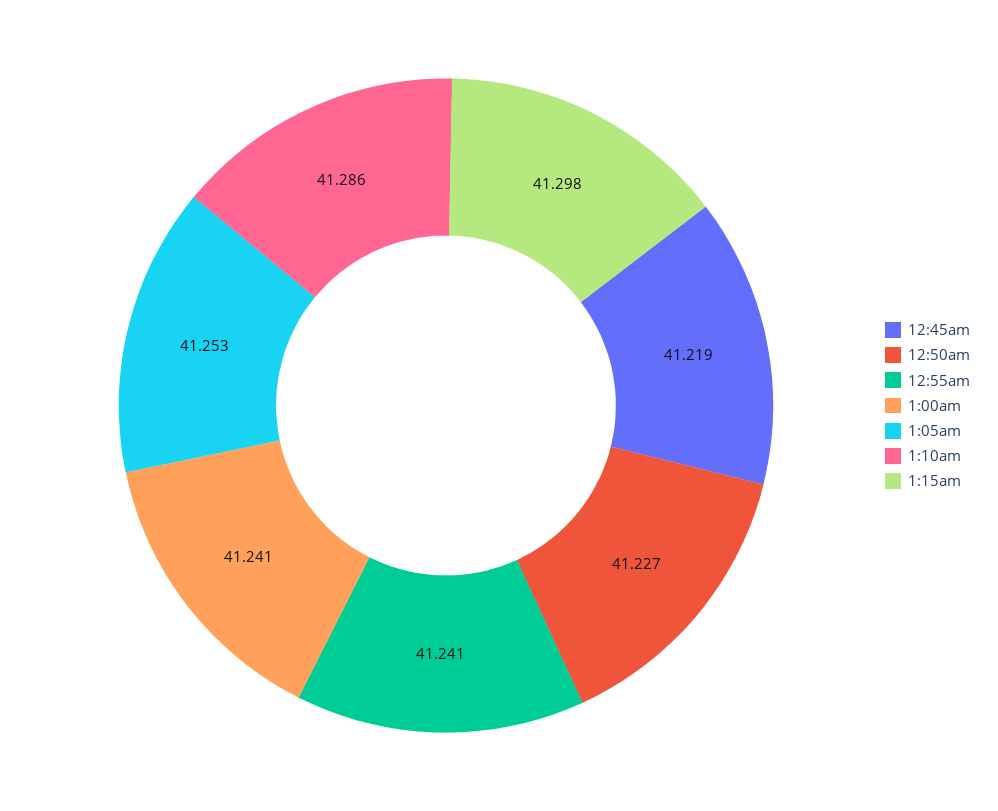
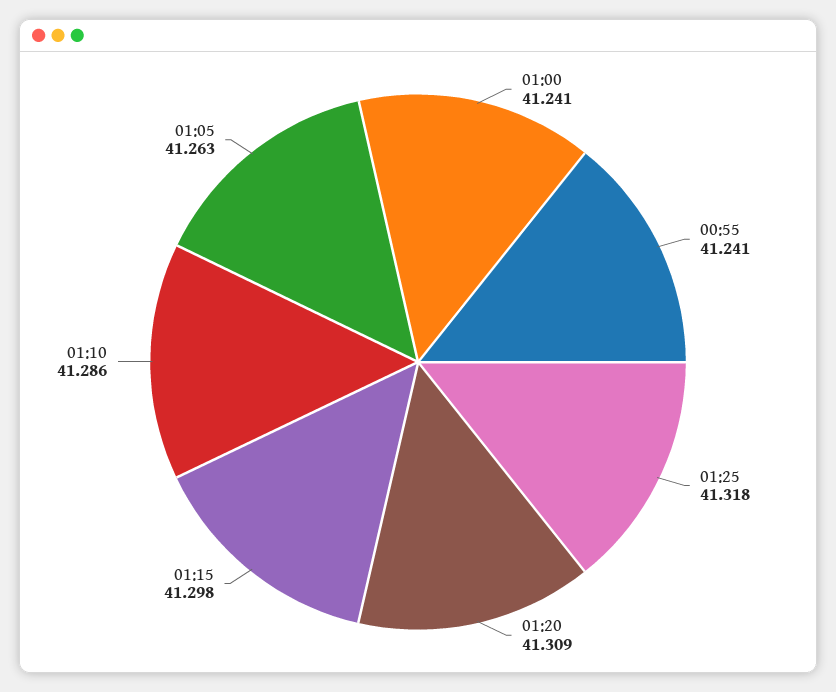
12:45am: 41.219 -> none
12:50am: 41.227 -> none
1:05am: 41.253 -> 41.263
01:25: none -> 41.318
01:20: none -> 41.309

